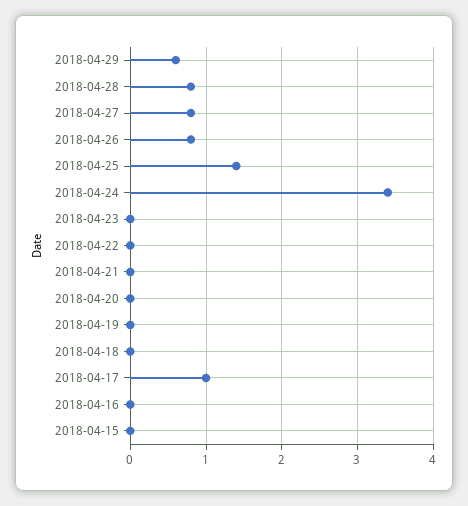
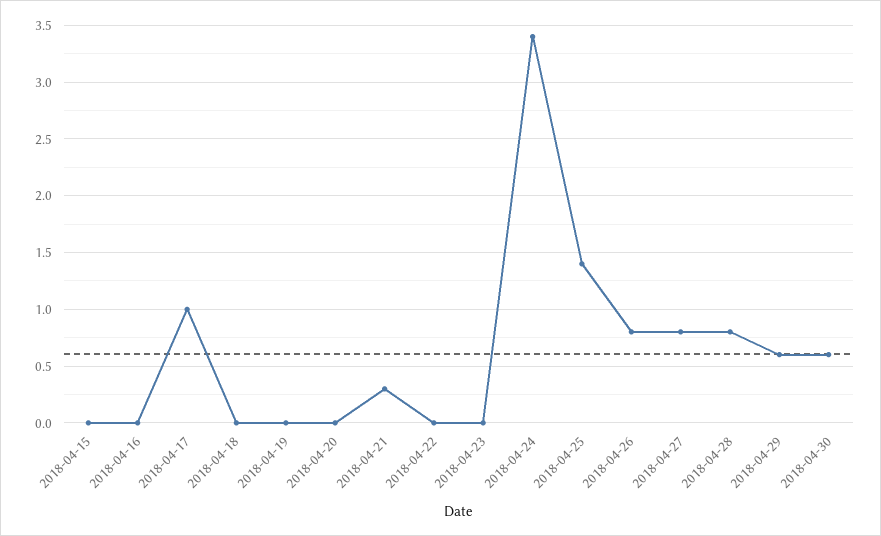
2018-04-21: 0 -> 0.3
2018-04-30: none -> 0.6

